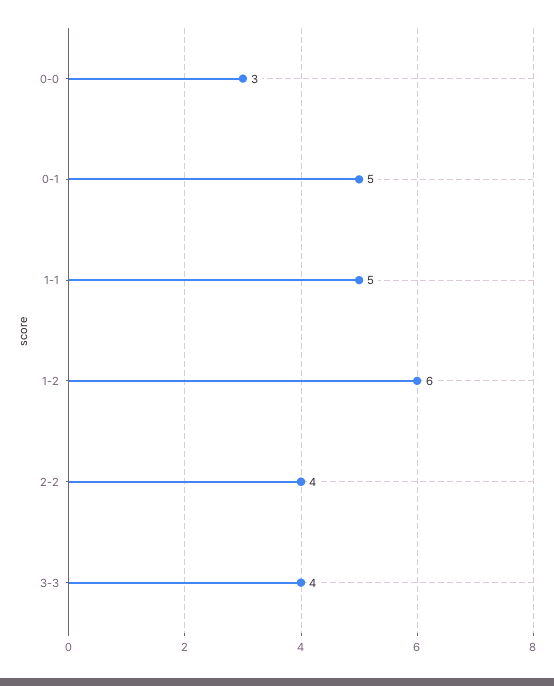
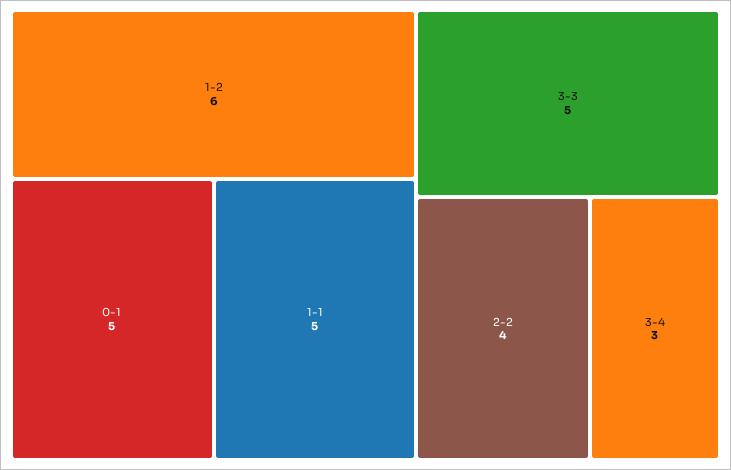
0-0: 3 -> none
3-3: 4 -> 5
3-4: none -> 3

